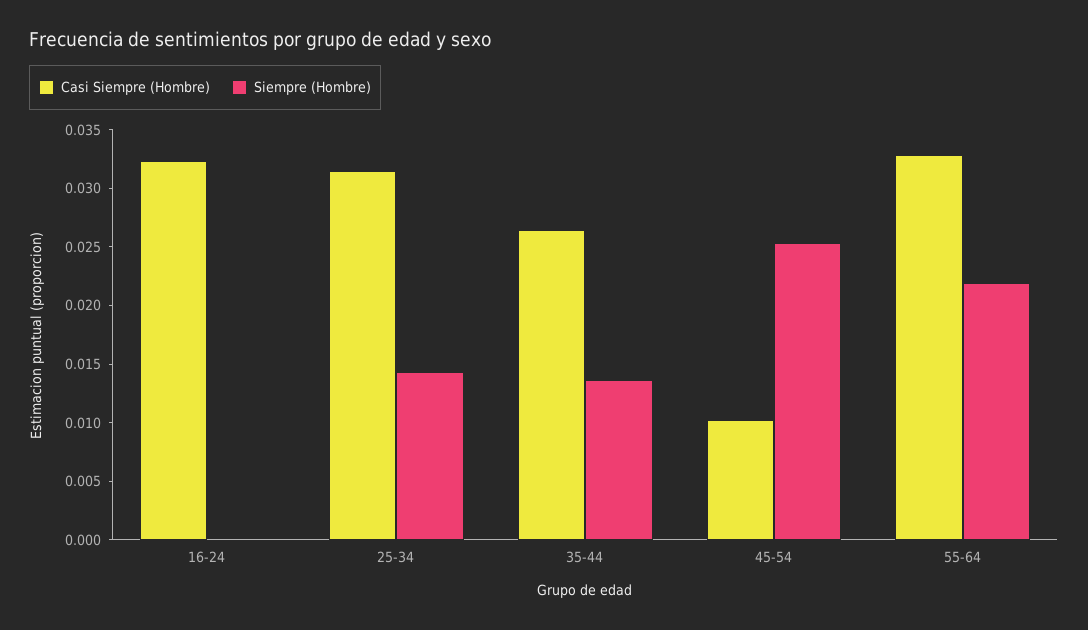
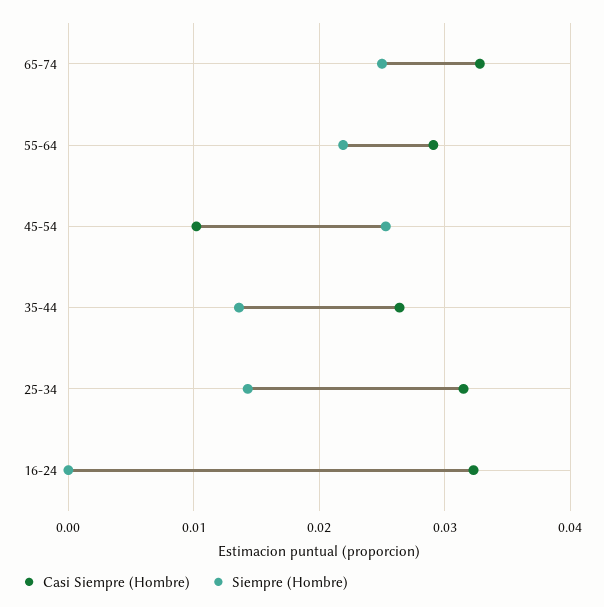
Casi Siempre (Hombre), 55-64: 0.033 -> 0.029
Casi Siempre (Hombre), 65-74: none -> 0.033
Siempre (Hombre), 65-74: none -> 0.025

